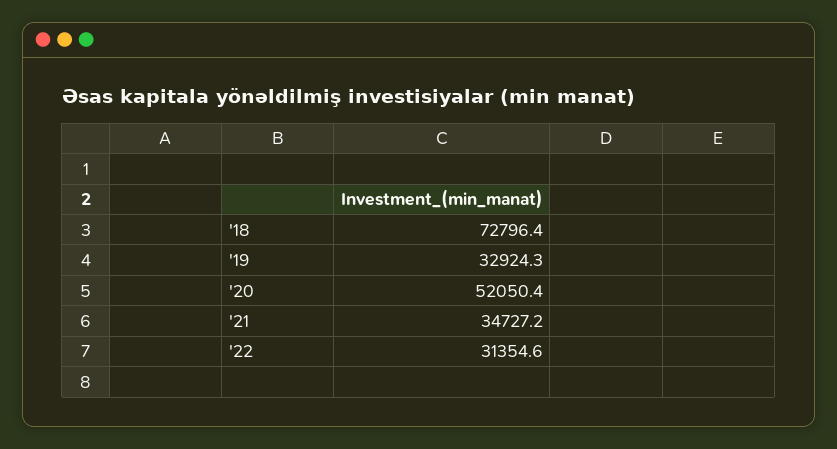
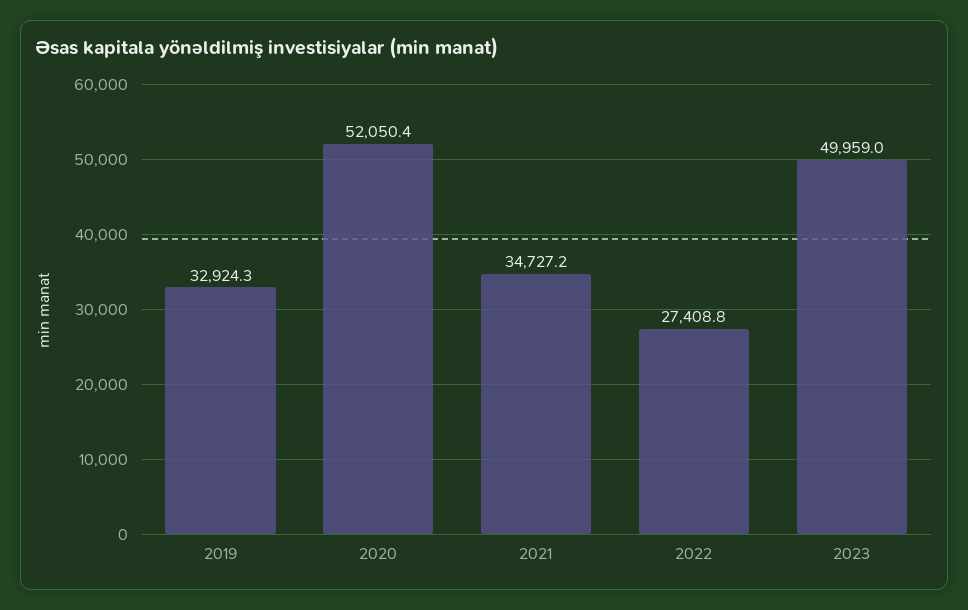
'18: 72796.4 -> none
'22: 31354.6 -> 27408.8
2023: none -> 49959

